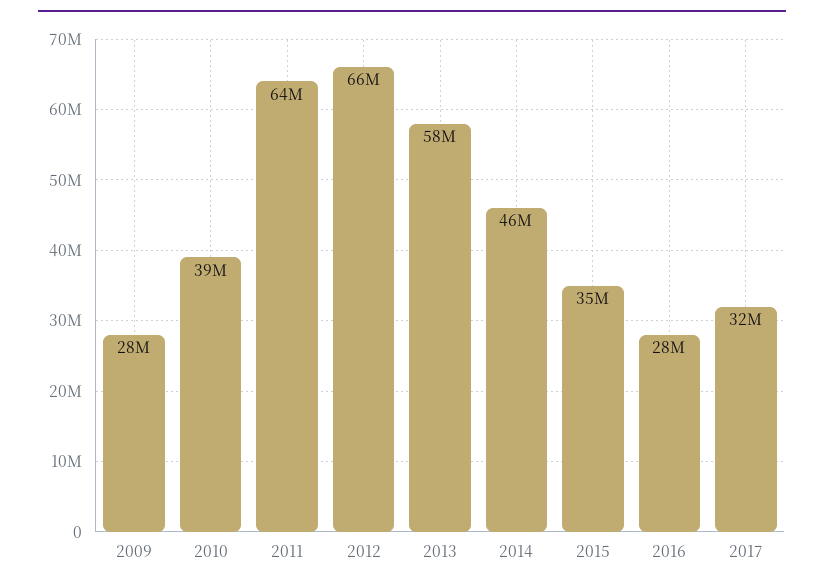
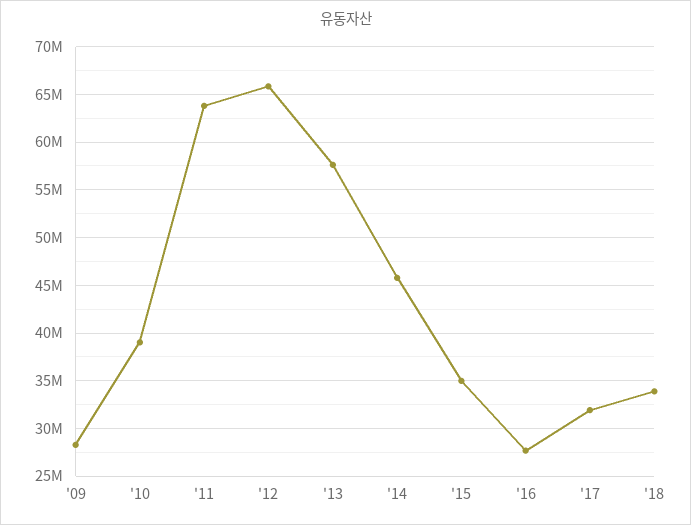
'18: none -> 34000000

